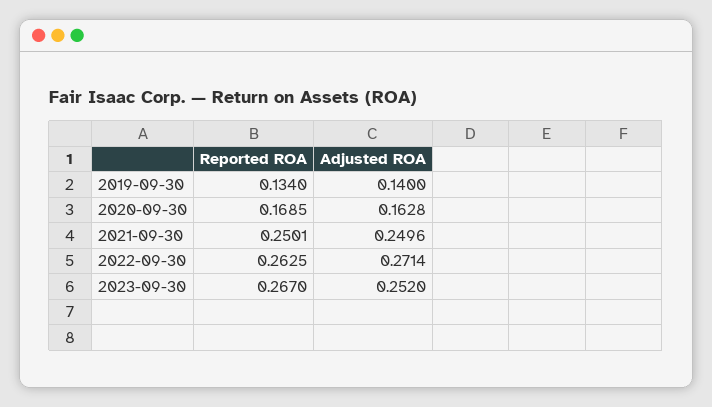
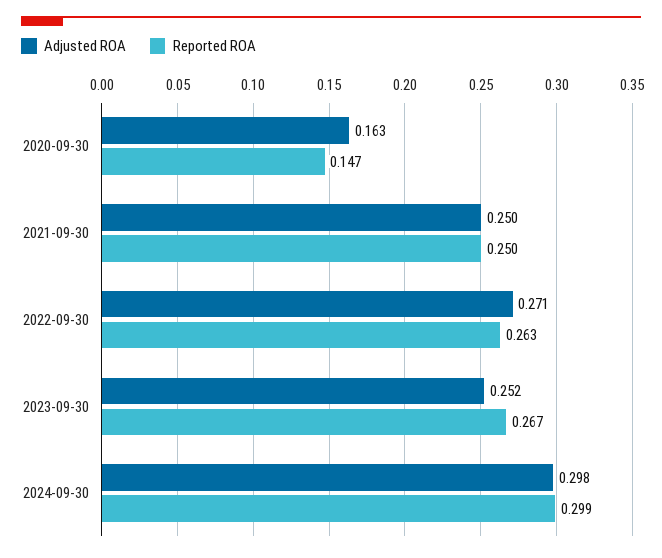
Reported ROA, 2019-09-30: 0.134 -> none
Adjusted ROA, 2019-09-30: 0.14 -> none
Reported ROA, 2020-09-30: 0.1685 -> 0.147
Adjusted ROA, 2024-09-30: none -> 0.298
Reported ROA, 2024-09-30: none -> 0.299

